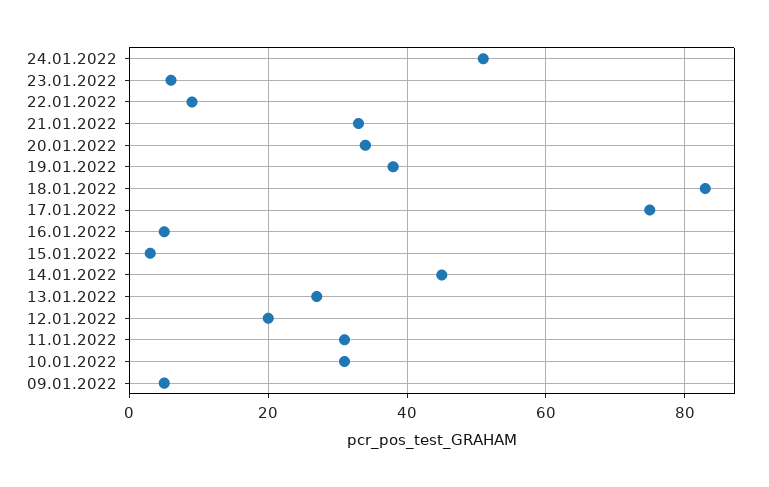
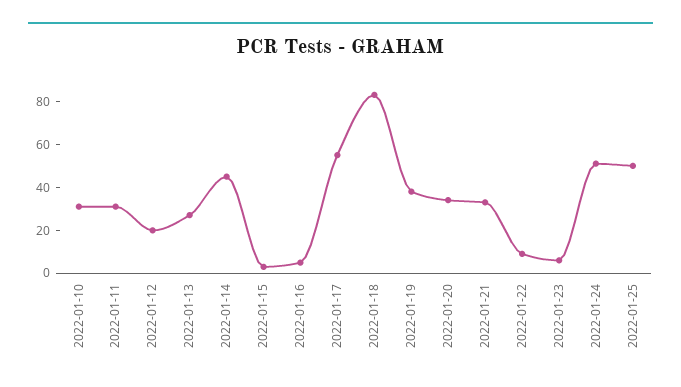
17.01.2022: 75 -> 55
09.01.2022: 5 -> none
2022-01-25: none -> 50

